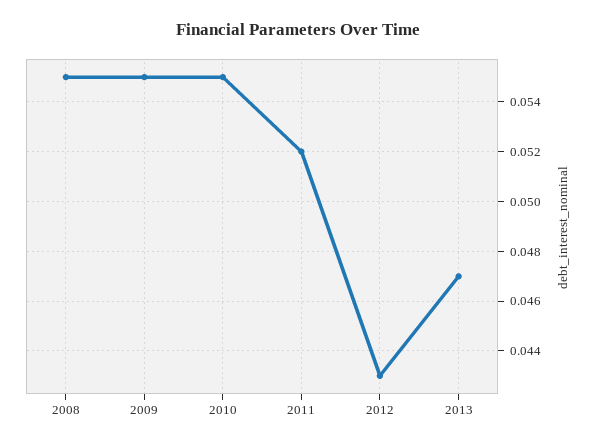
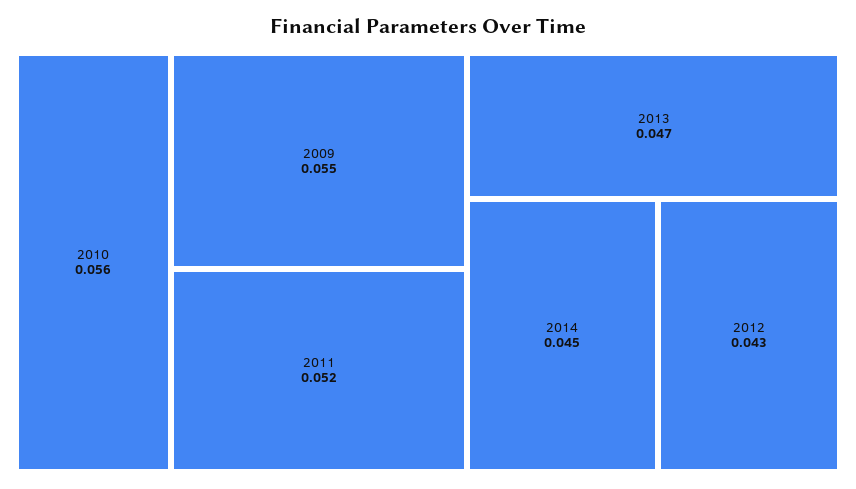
2008: 0.055 -> none
2010: 0.055 -> 0.056
2014: none -> 0.045

